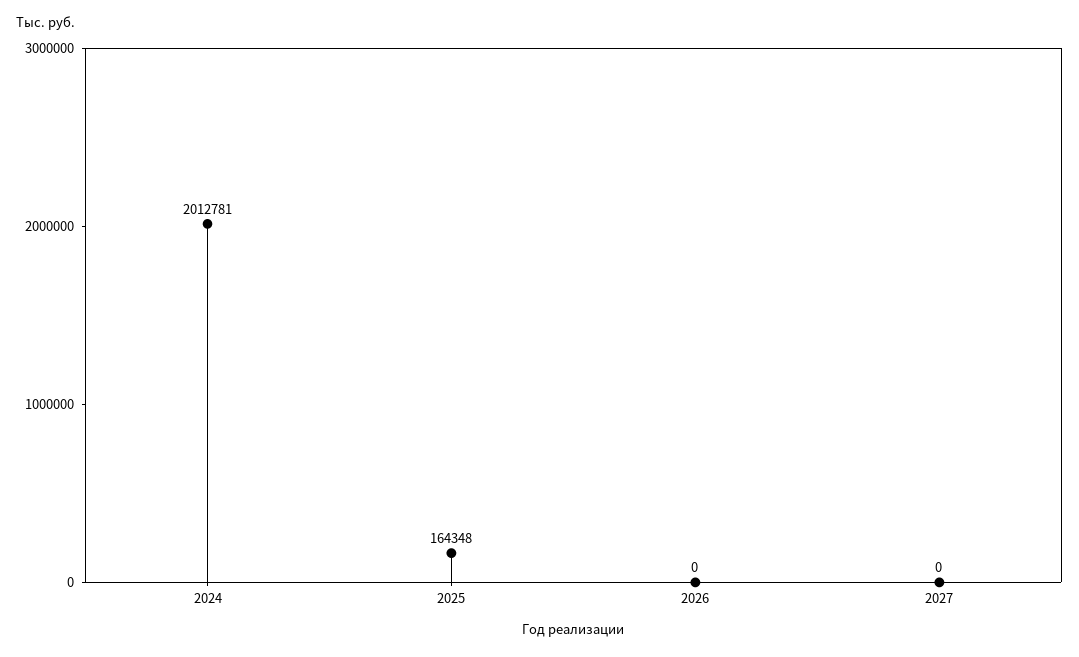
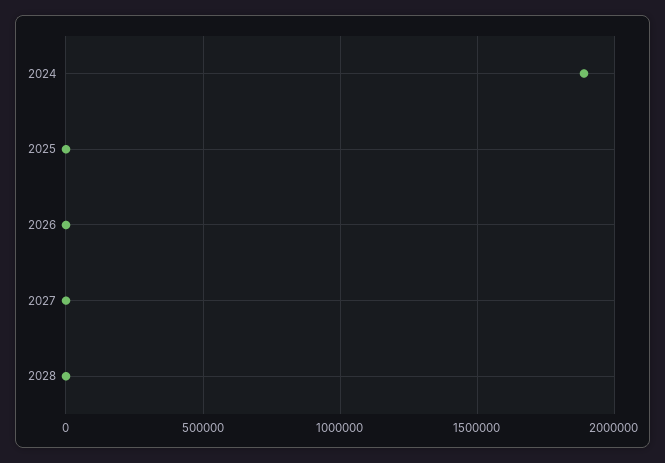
2024: 2012781 -> 1900000
2025: 164348 -> 0
2028: none -> 0

